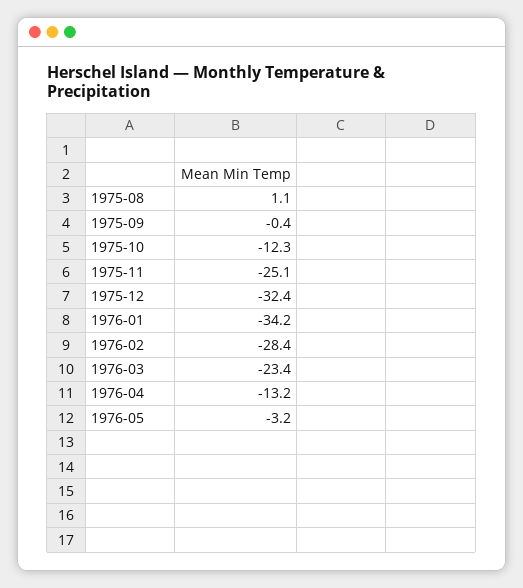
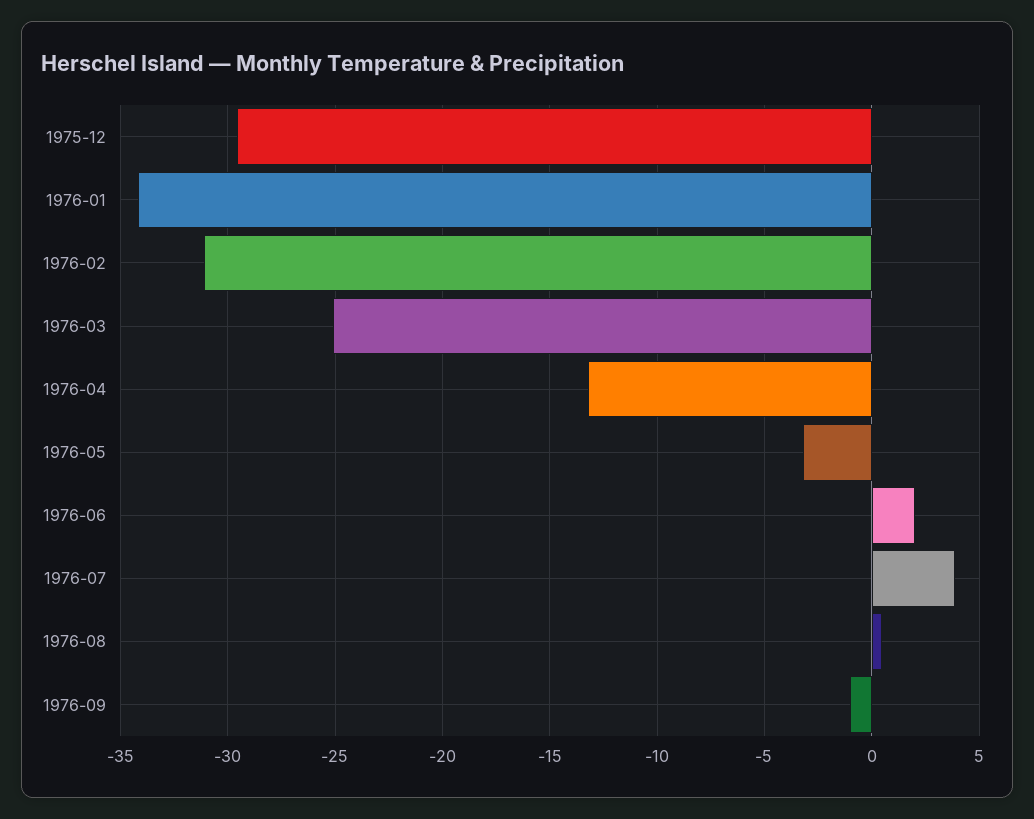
1975-08: 1.1 -> none
1975-09: -0.4 -> none
1975-10: -12.3 -> none
1975-11: -25.1 -> none
1975-12: -32.4 -> -29.5
1976-02: -28.4 -> -31
1976-03: -23.4 -> -25
1976-06: none -> 2
1976-07: none -> 4
1976-08: none -> 0.5
1976-09: none -> -1

